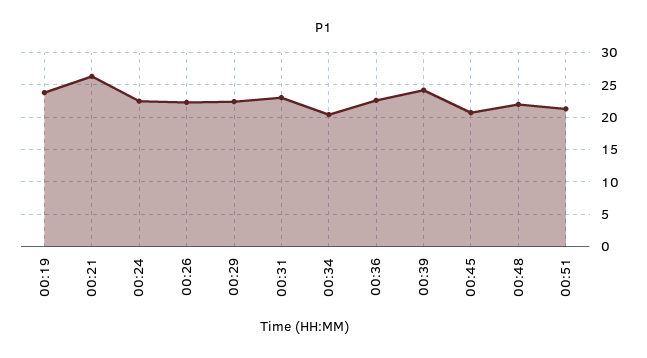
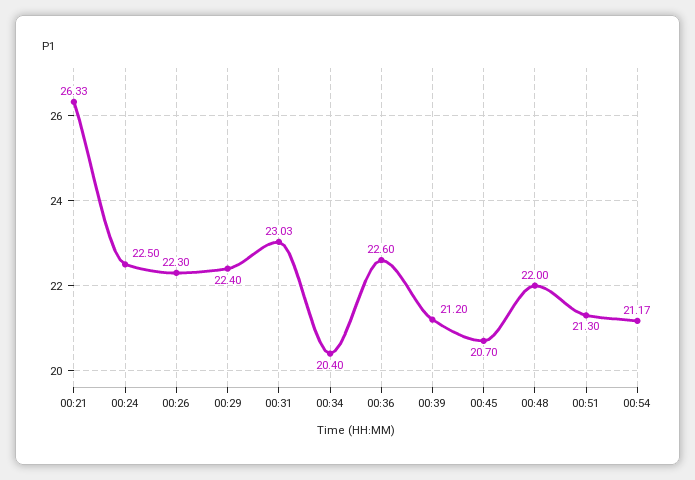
00:19: 24 -> none
00:39: 24 -> 21.2
00:54: none -> 21.17

